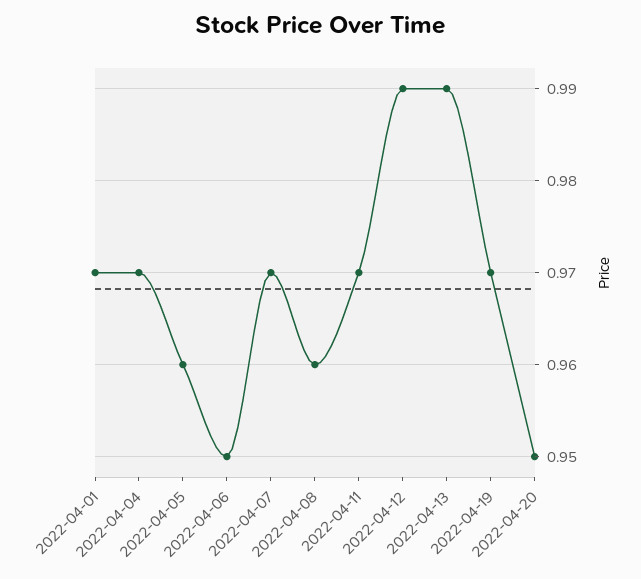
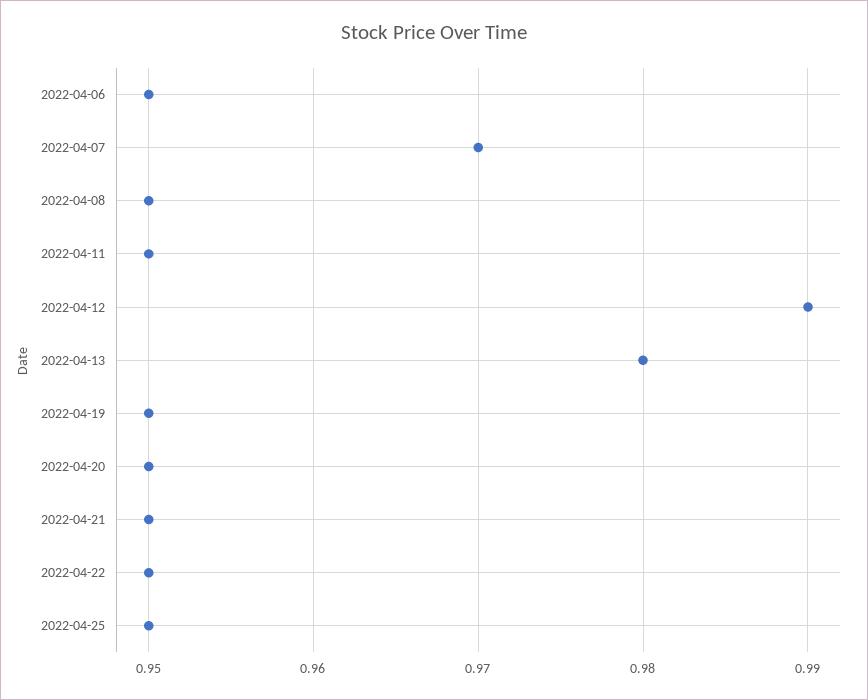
2022-04-01: 0.97 -> none
2022-04-04: 0.97 -> none
2022-04-05: 0.96 -> none
2022-04-08: 0.96 -> 0.95
2022-04-11: 0.97 -> 0.95
2022-04-13: 0.99 -> 0.98
2022-04-19: 0.97 -> 0.95
2022-04-21: none -> 0.95
2022-04-22: none -> 0.95
2022-04-25: none -> 0.95

